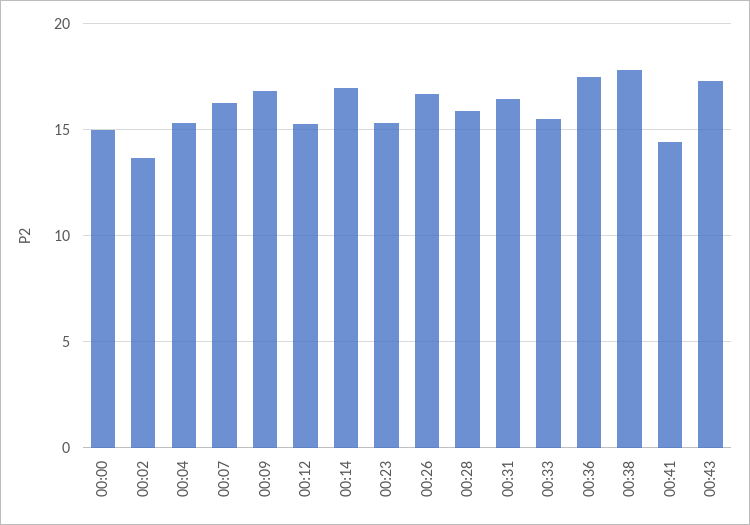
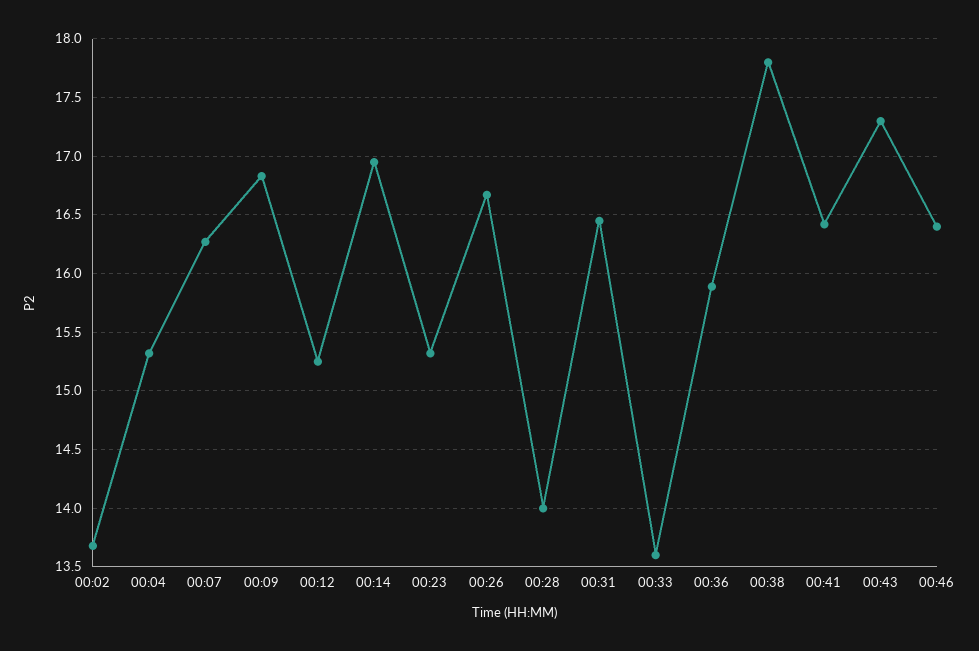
00:00: 15 -> none
00:28: 16 -> 14
00:33: 15.5 -> 13.6
00:36: 17.5 -> 15.9
00:41: 14.5 -> 16.4
00:46: none -> 16.4

